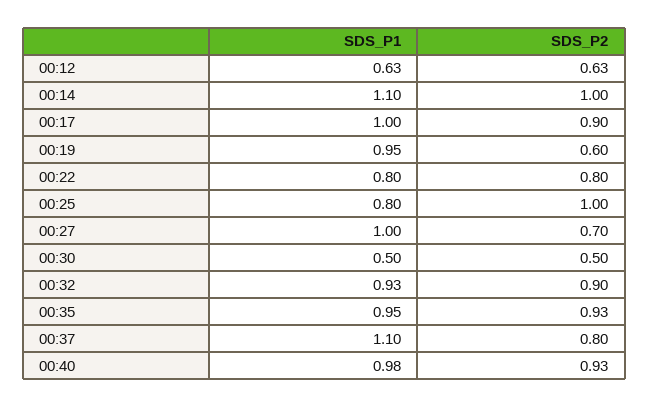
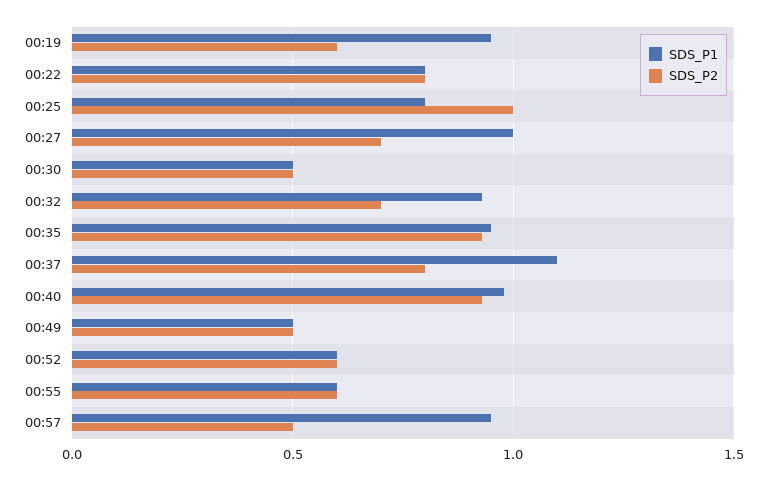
SDS_P1, 00:12: 0.63 -> none
SDS_P2, 00:12: 0.63 -> none
SDS_P1, 00:14: 1.1 -> none
SDS_P2, 00:14: 1 -> none
SDS_P1, 00:17: 1 -> none
SDS_P2, 00:17: 0.9 -> none
SDS_P2, 00:32: 0.9 -> 0.7
SDS_P1, 00:49: none -> 0.5
SDS_P2, 00:49: none -> 0.5
SDS_P1, 00:52: none -> 0.6
SDS_P2, 00:52: none -> 0.6
SDS_P1, 00:55: none -> 0.6
SDS_P2, 00:55: none -> 0.6
SDS_P1, 00:57: none -> 0.95
SDS_P2, 00:57: none -> 0.5

